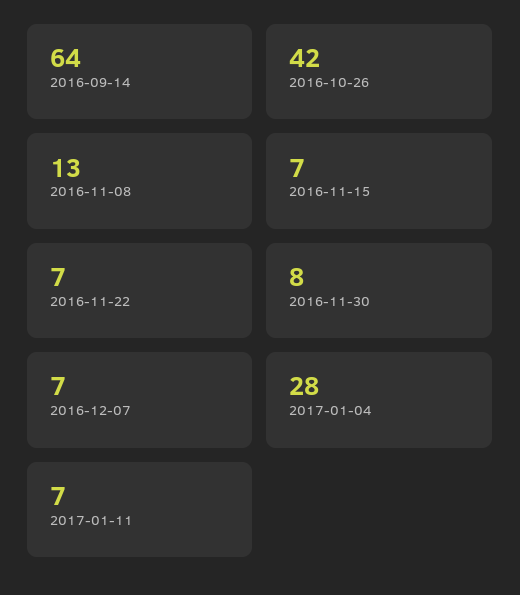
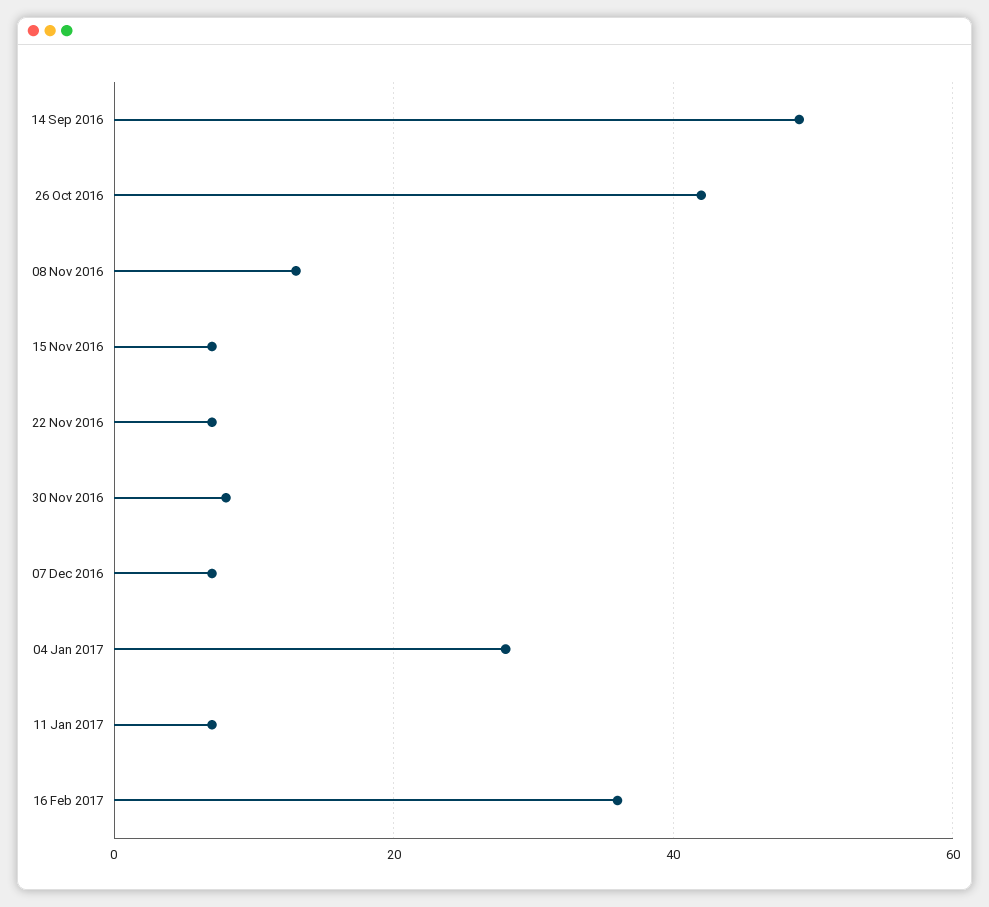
2016-09-14: 64 -> 50
16 Feb 2017: none -> 35

